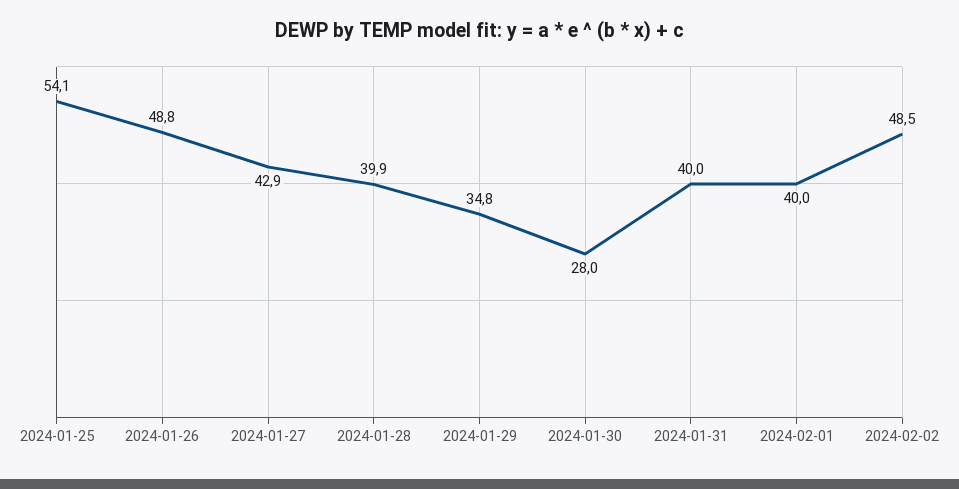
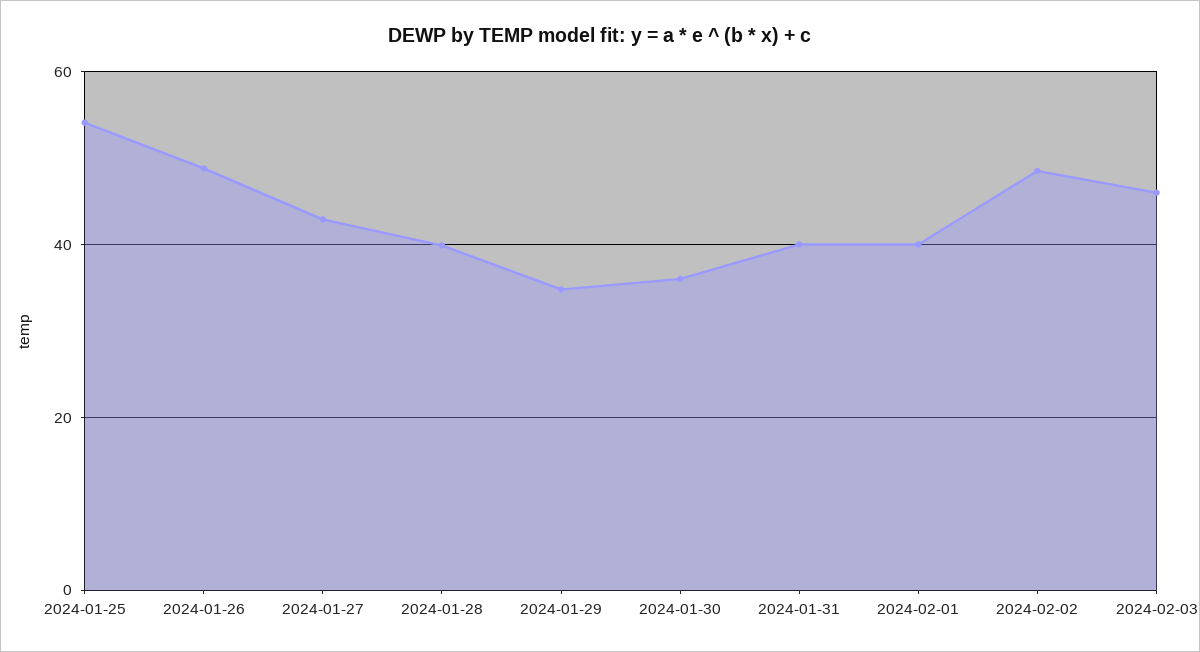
2024-01-30: 28 -> 36
2024-02-03: none -> 46

